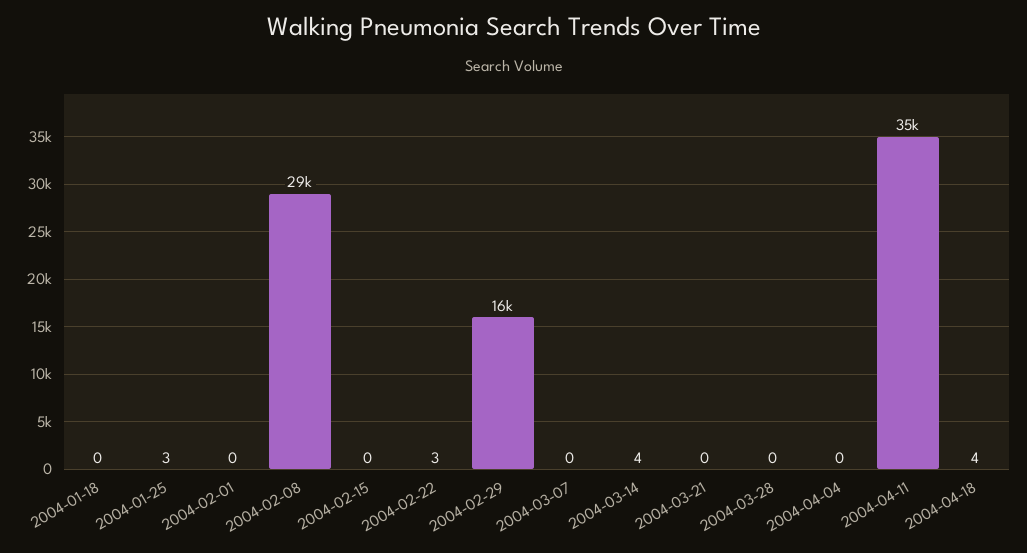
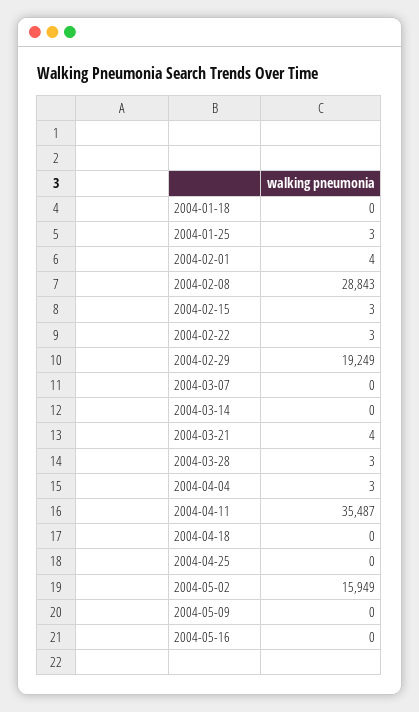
2004-02-01: 0 -> 4
2004-02-15: 0 -> 3
2004-02-29: 16000 -> 19249
2004-03-14: 4 -> 0
2004-03-21: 0 -> 4
2004-03-28: 0 -> 3
2004-04-04: 0 -> 3
2004-04-18: 4 -> 0
2004-04-25: none -> 0
2004-05-02: none -> 15949
2004-05-09: none -> 0
2004-05-16: none -> 0

